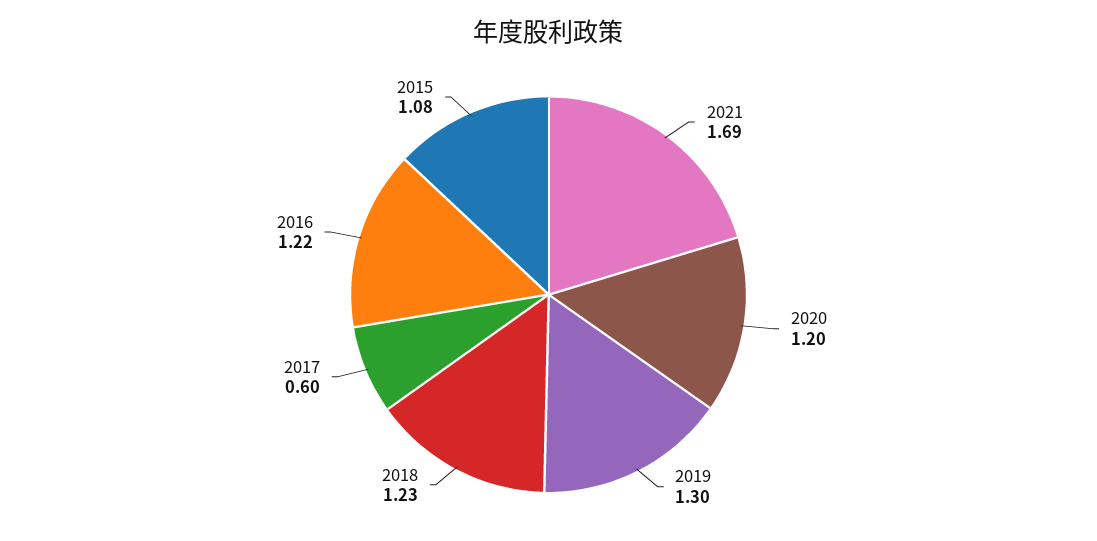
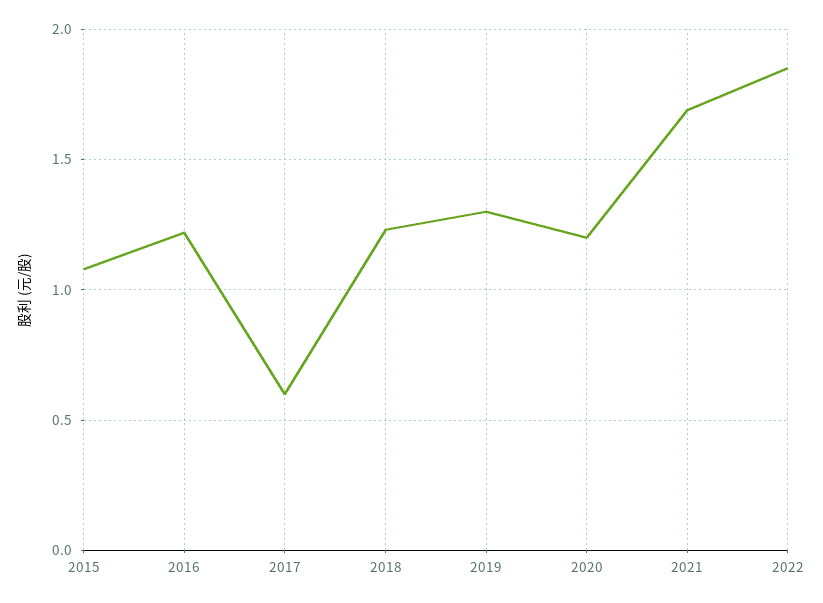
2022: none -> 1.85

